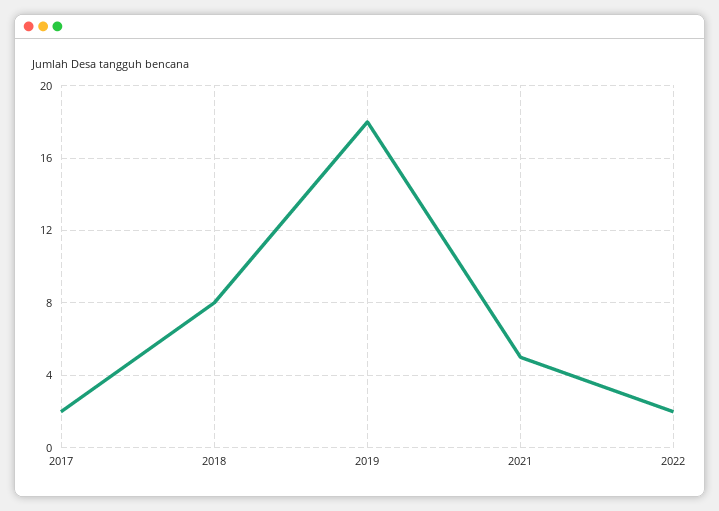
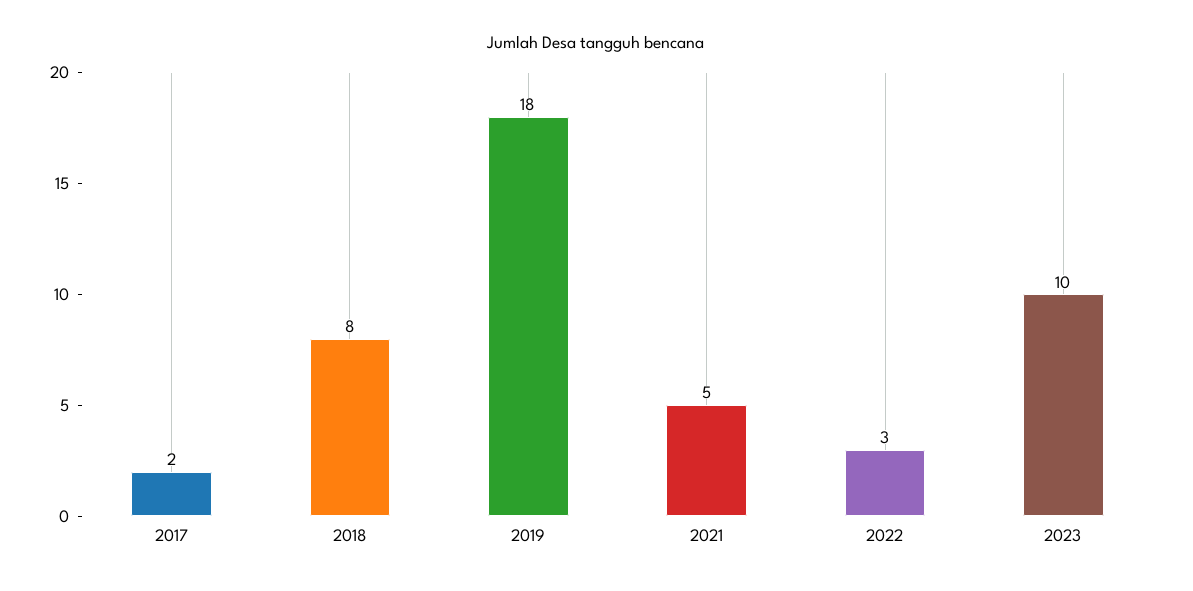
2022: 2 -> 3
2023: none -> 10

